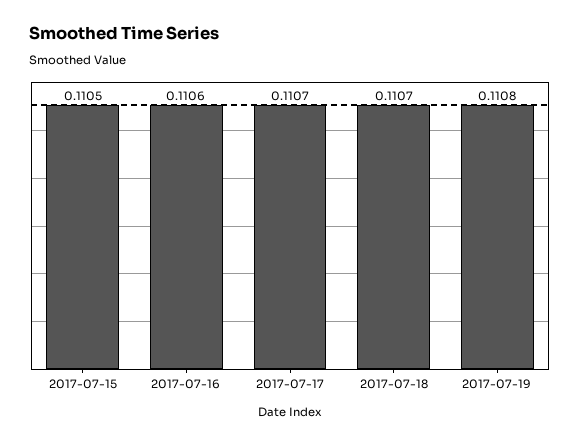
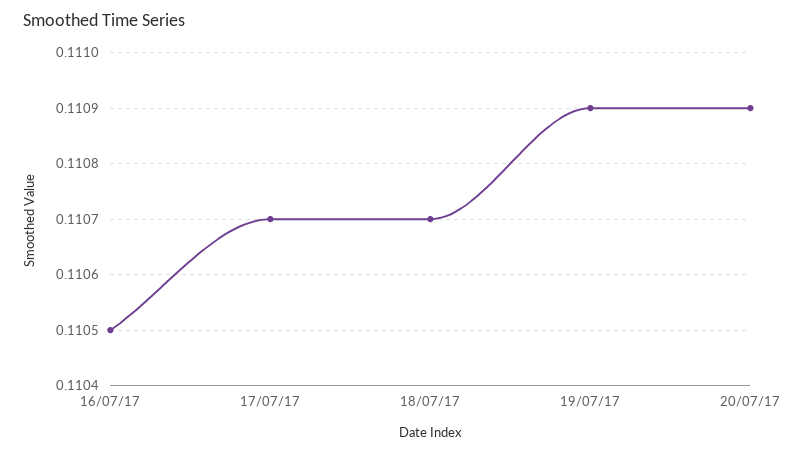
2017-07-15: 0.1105 -> none
2017-07-16: 0.1106 -> 0.1105
2017-07-19: 0.1108 -> 0.1109
20/07/17: none -> 0.1109

